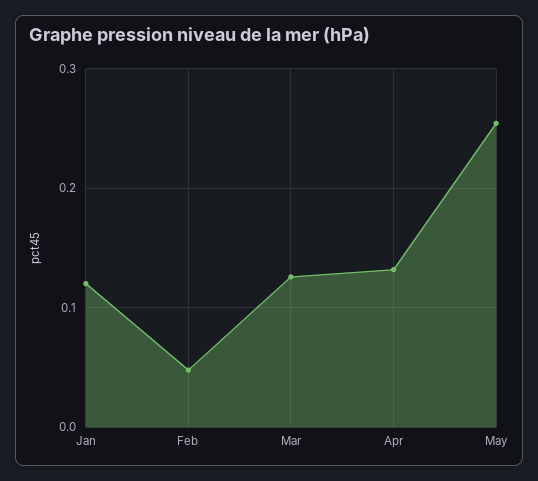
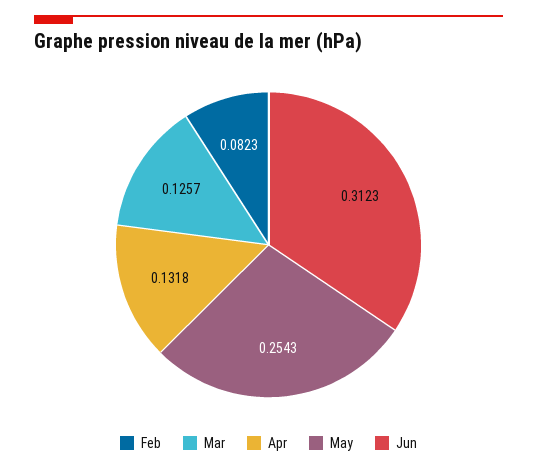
Jan: 0.12 -> none
Feb: 0.05 -> 0.0823
Jun: none -> 0.3123

